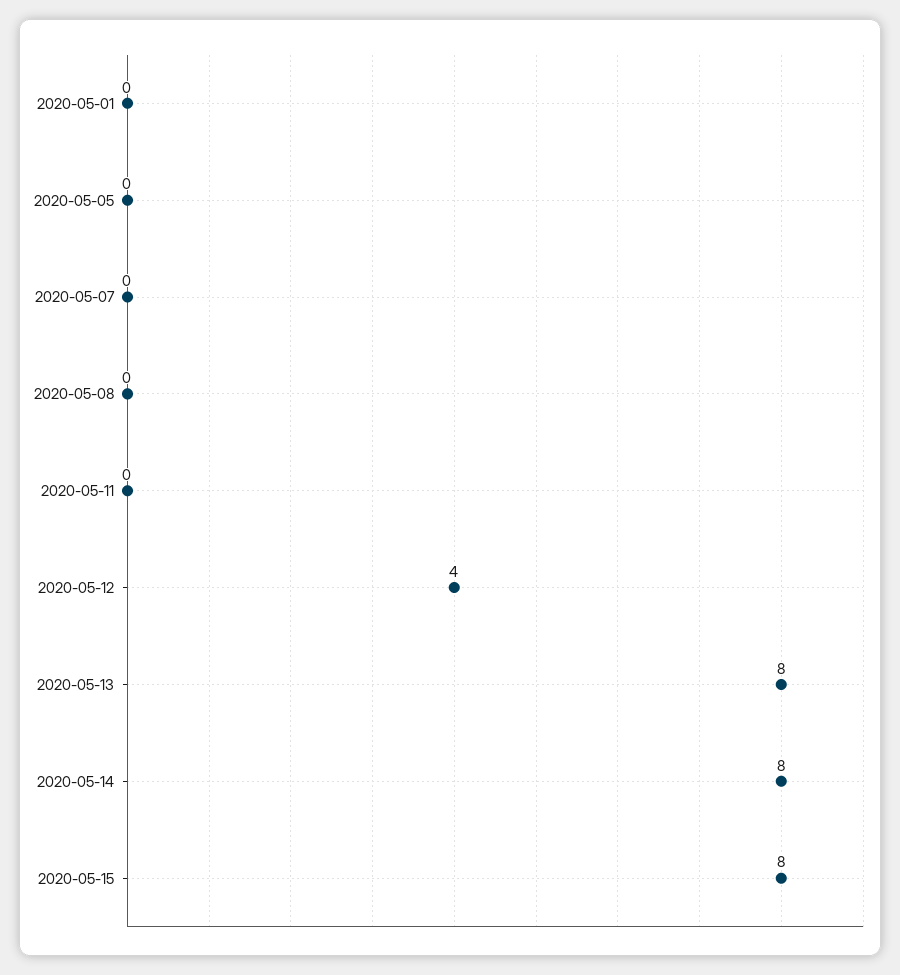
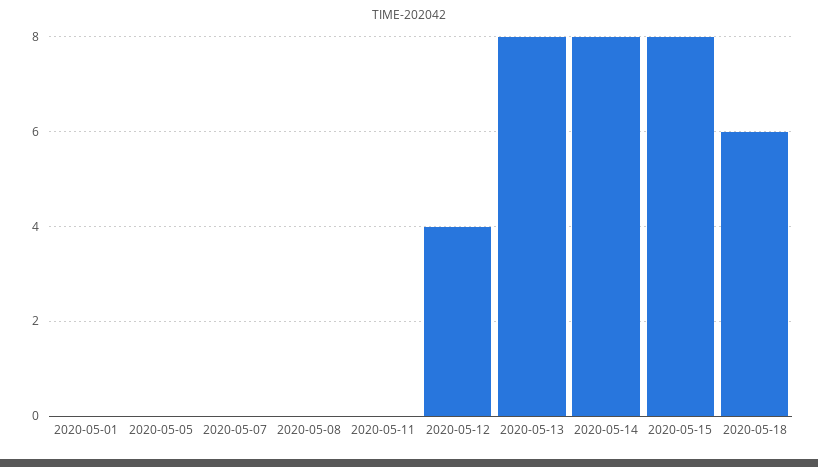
2020-05-18: none -> 6

